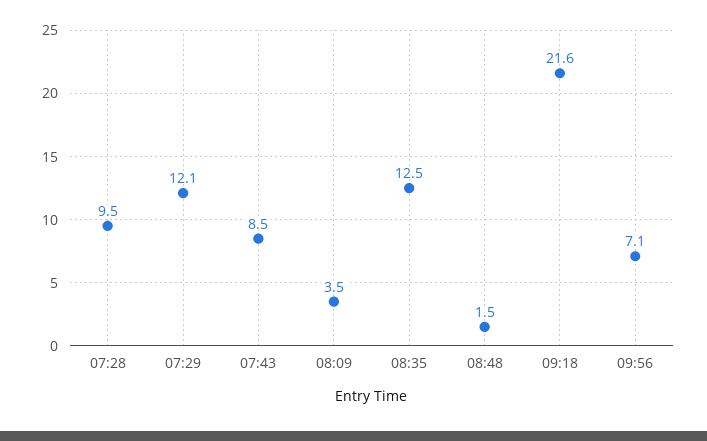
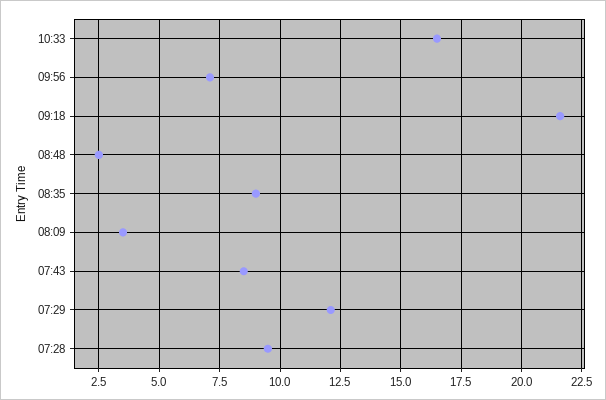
08:35: 12.5 -> 9
08:48: 1.5 -> 2.5
10:33: none -> 16.5

